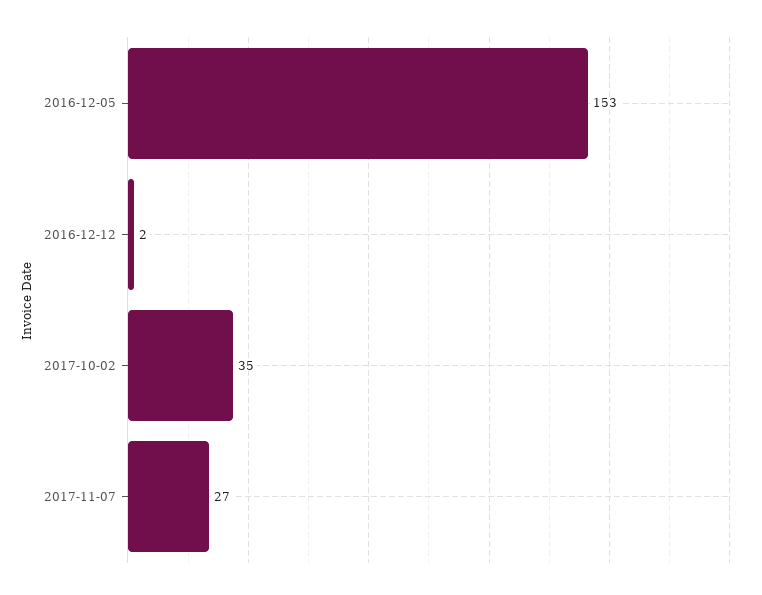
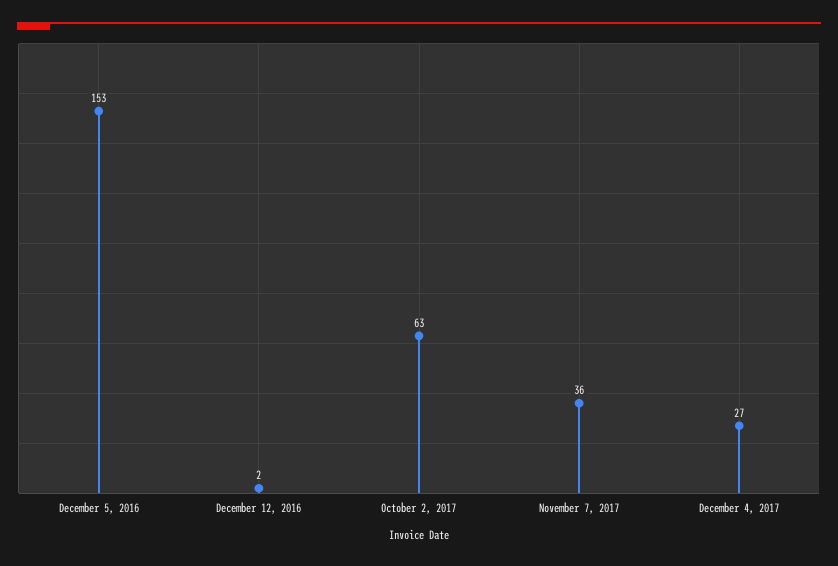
2017-10-02: 35 -> 63
2017-11-07: 27 -> 36
December 4, 2017: none -> 27

